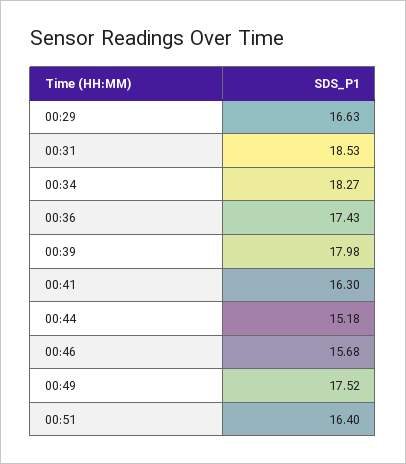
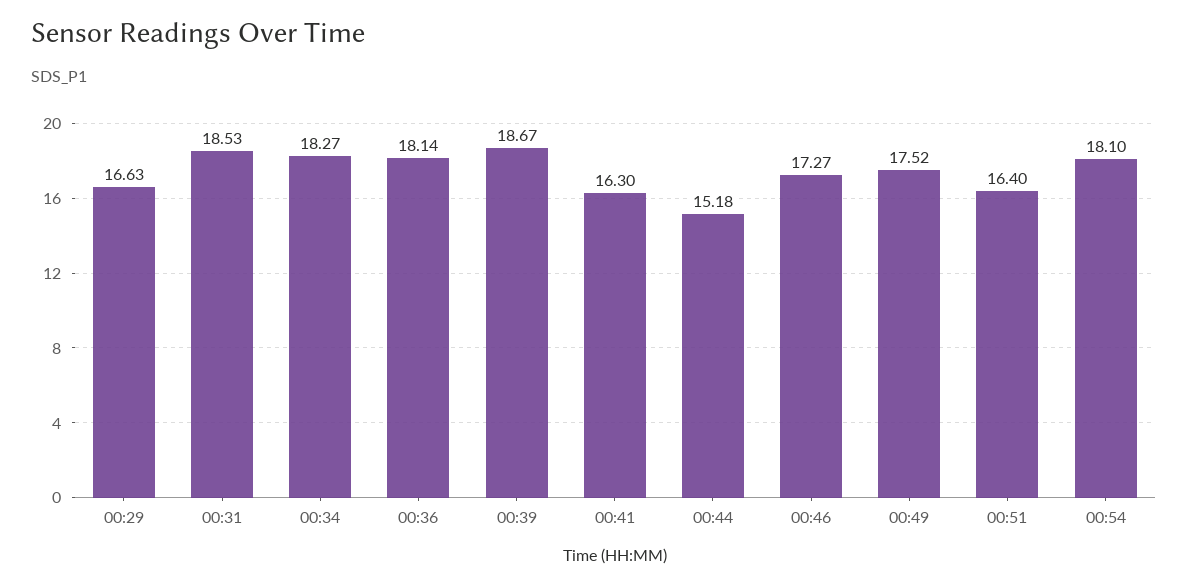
00:36: 17.43 -> 18.14
00:39: 17.98 -> 18.67
00:46: 15.68 -> 17.27
00:54: none -> 18.1

